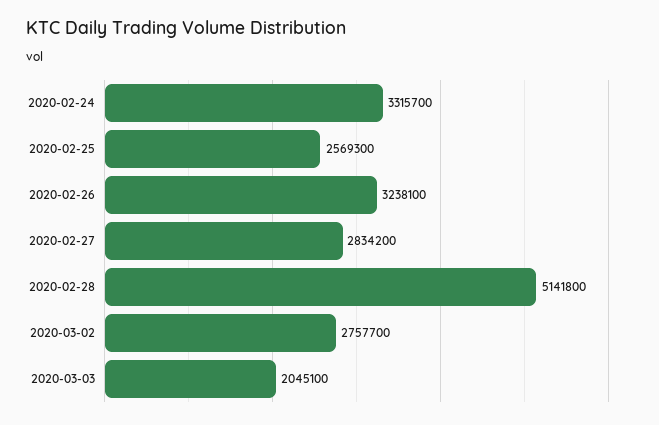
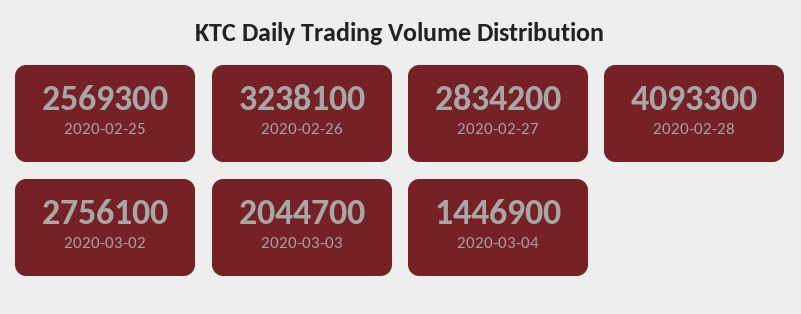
2020-02-24: 3315700 -> none
2020-02-28: 5141800 -> 4093300
2020-03-02: 2757700 -> 2756100
2020-03-03: 2045100 -> 2044700
2020-03-04: none -> 1446900

